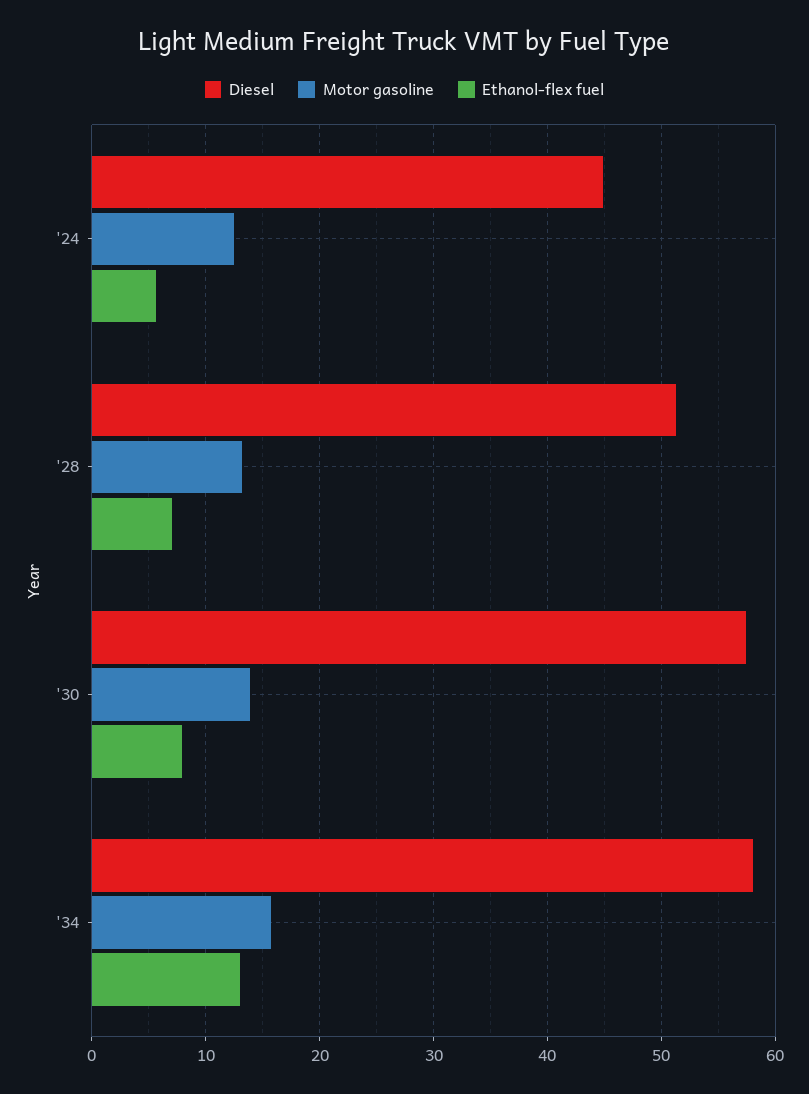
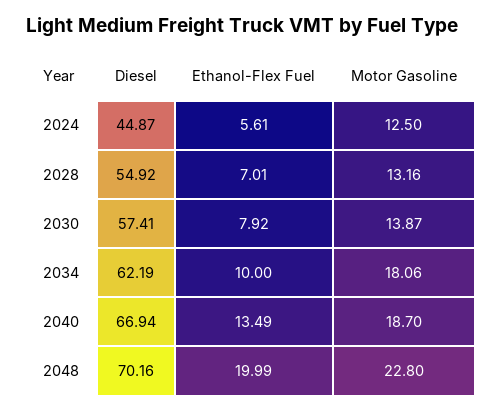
Diesel, '28: 51 -> 54.92
Diesel, '34: 58 -> 62.19
Motor gasoline, '34: 16 -> 18.06
Ethanol-flex fuel, '34: 13 -> 10
Diesel, 2040: none -> 66.94
Ethanol-flex fuel, 2040: none -> 13.49
Motor gasoline, 2040: none -> 18.7
Diesel, 2048: none -> 70.16
Ethanol-flex fuel, 2048: none -> 19.99
Motor gasoline, 2048: none -> 22.8

